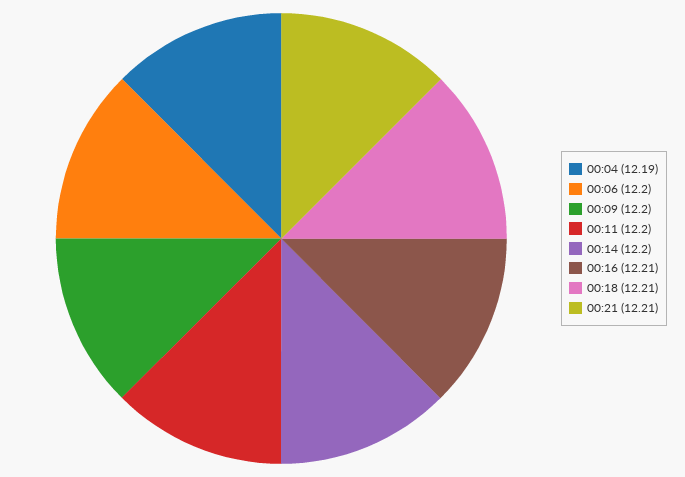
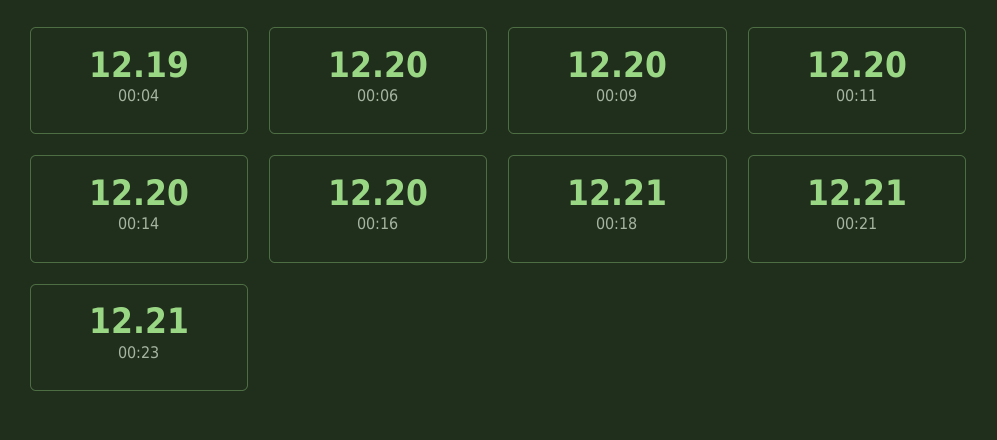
00:16: 12.21 -> 12.2
00:23: none -> 12.21

